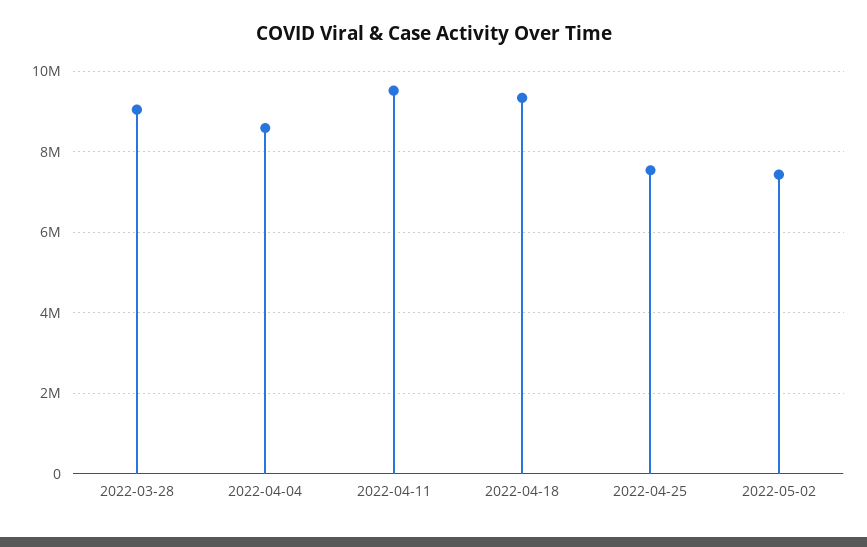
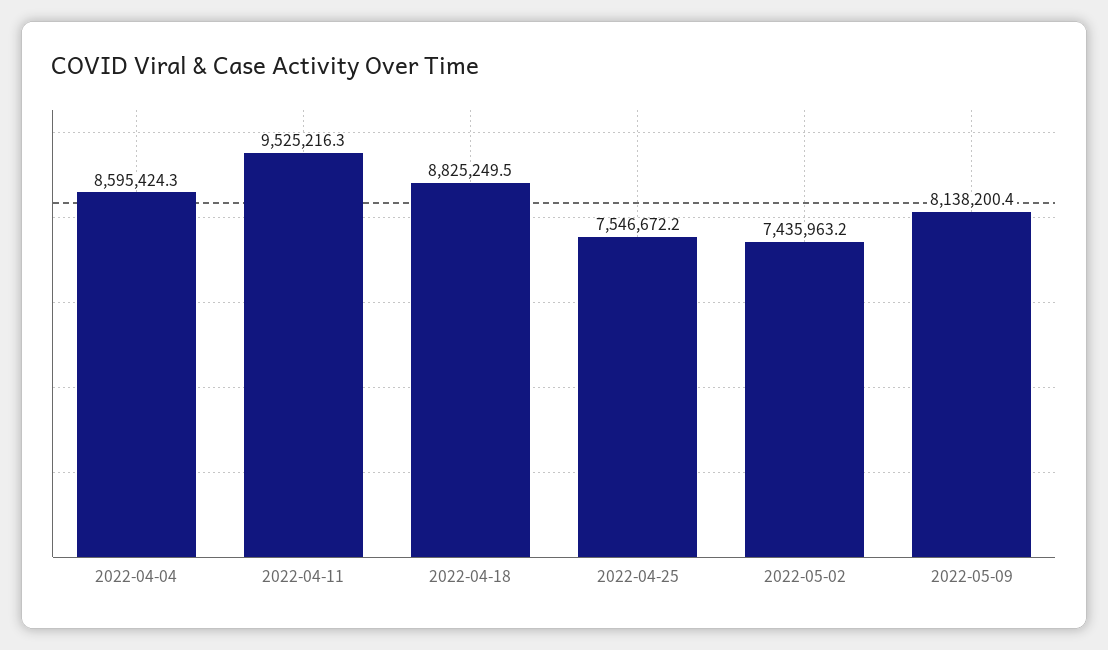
2022-03-28: 9000000 -> none
2022-04-18: 9400000 -> 8825249.5
2022-05-09: none -> 8138200.4

